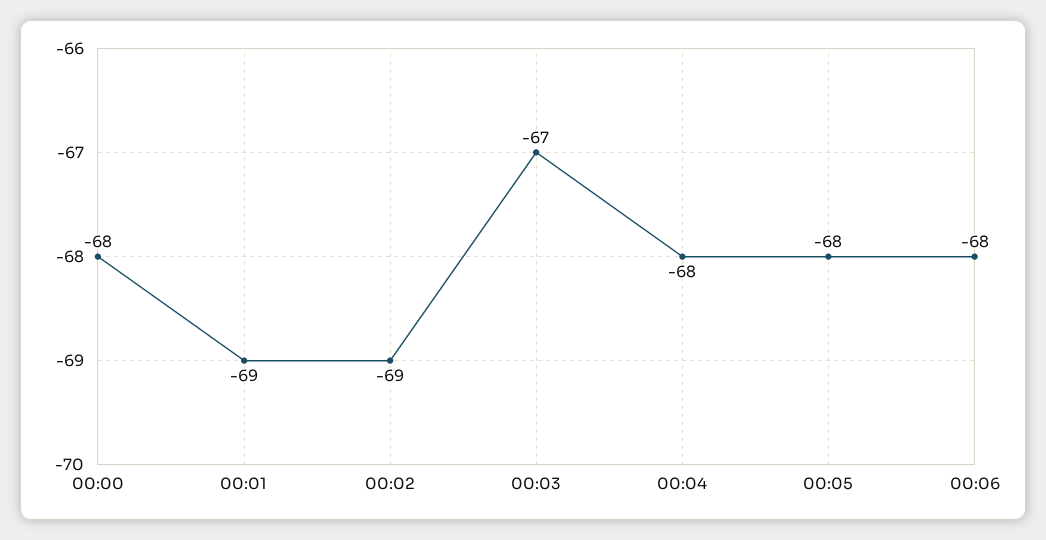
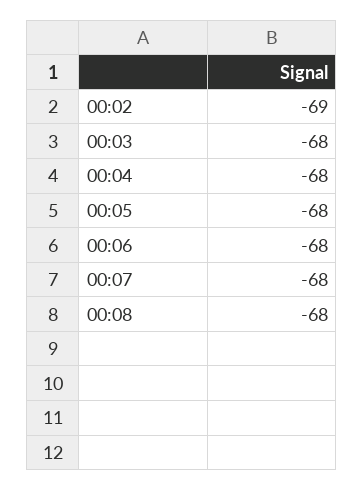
00:00: -68 -> none
00:01: -69 -> none
00:03: -67 -> -68
00:07: none -> -68
00:08: none -> -68

